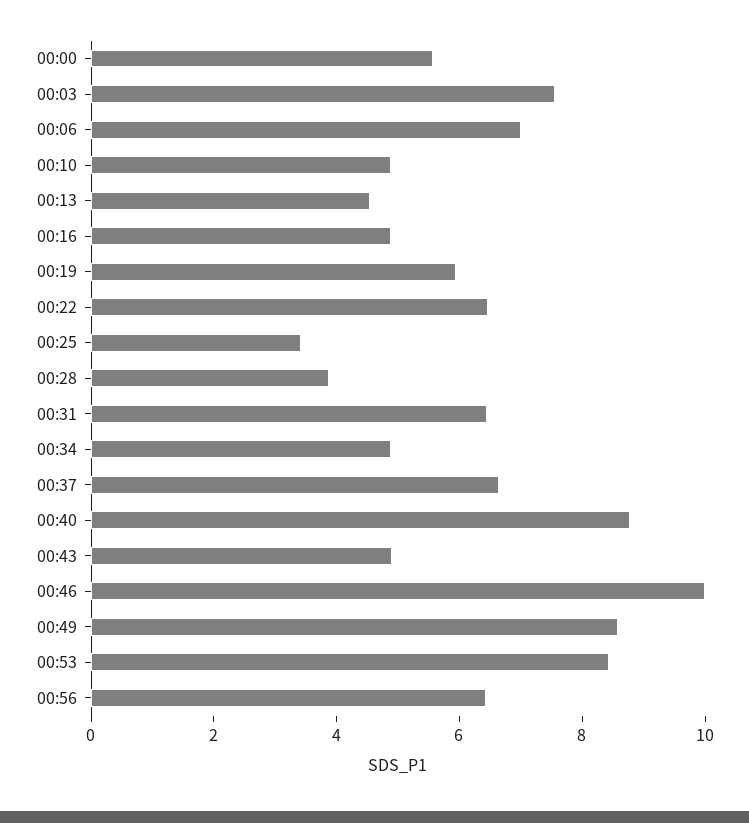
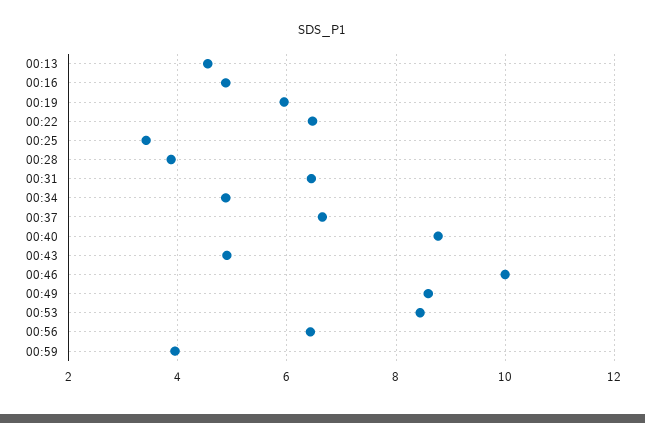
00:00: 5.5 -> none
00:03: 7.5 -> none
00:06: 7 -> none
00:10: 5 -> none
00:59: none -> 4

